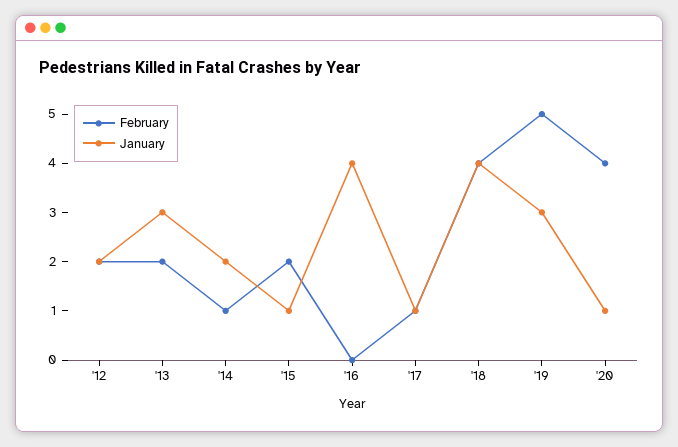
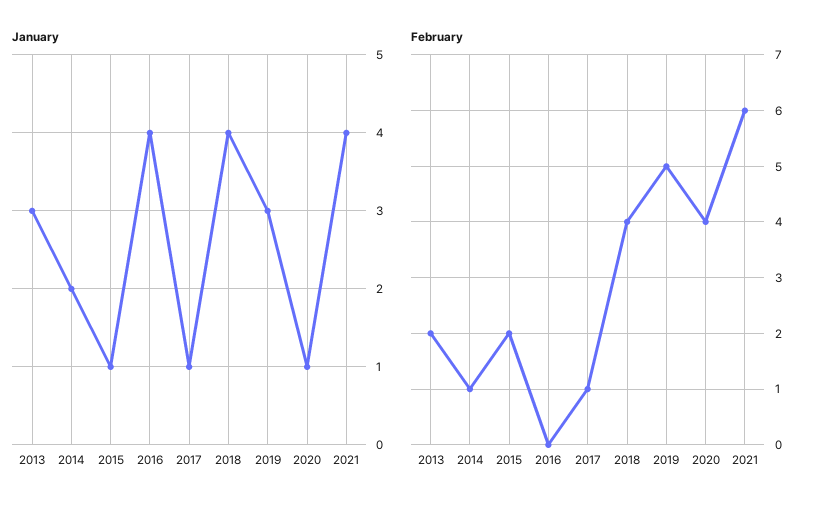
February, '12: 2 -> none
January, '12: 2 -> none
January, 2021: none -> 4
February, 2021: none -> 6

